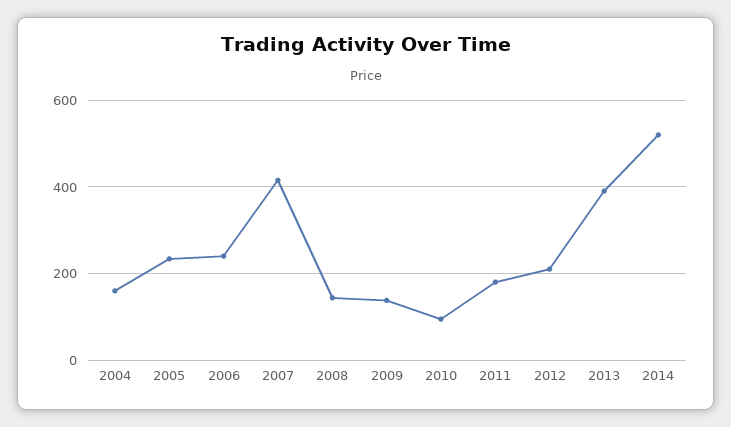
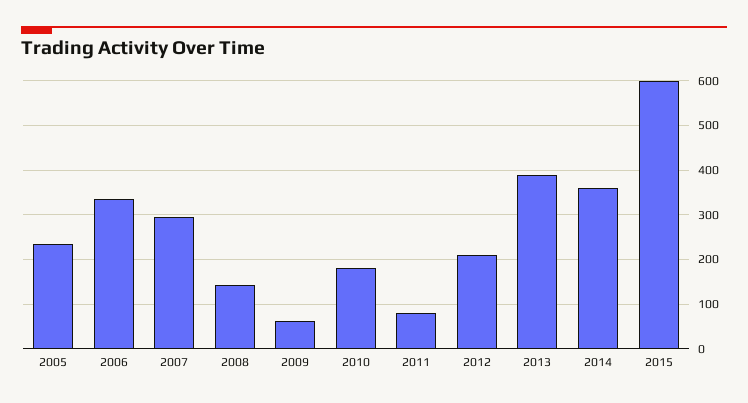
2004: 160 -> none
2006: 240 -> 340
2007: 420 -> 300
2009: 140 -> 60
2010: 100 -> 180
2011: 180 -> 80
2014: 520 -> 360
2015: none -> 600

